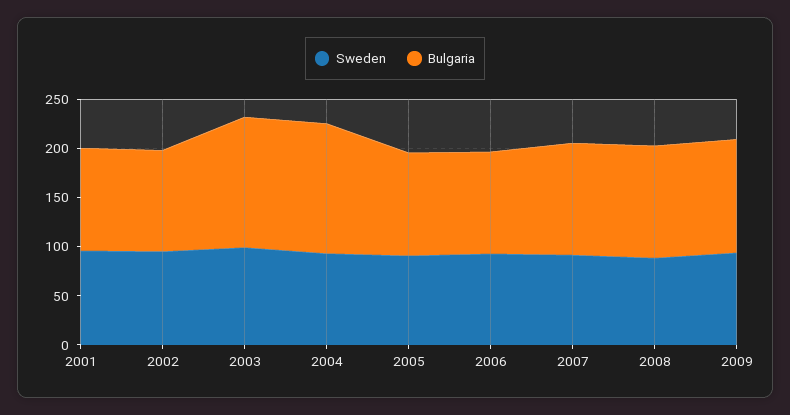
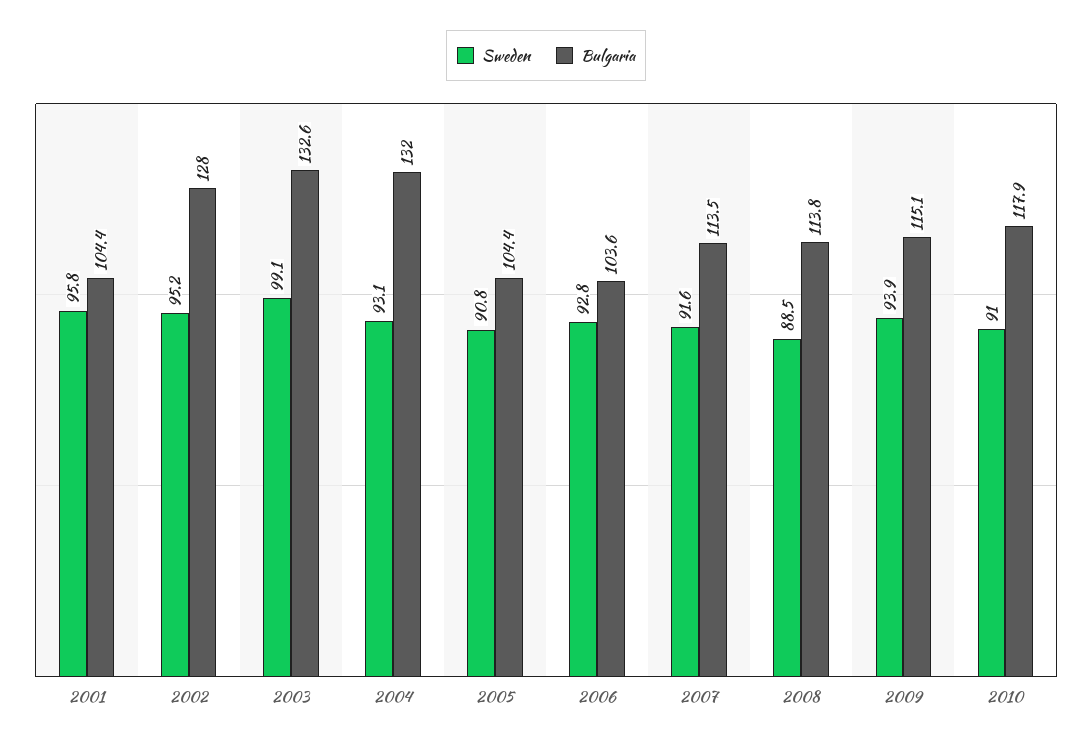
Bulgaria, 2002: 100 -> 128
Sweden, 2010: none -> 91
Bulgaria, 2010: none -> 117.9

